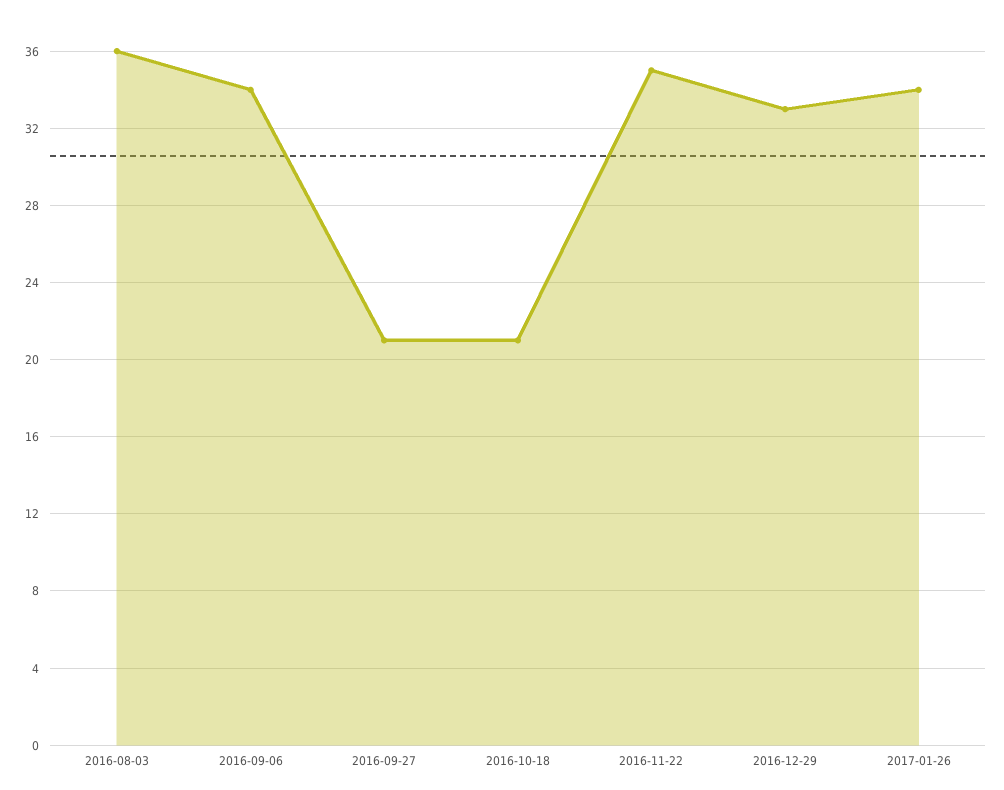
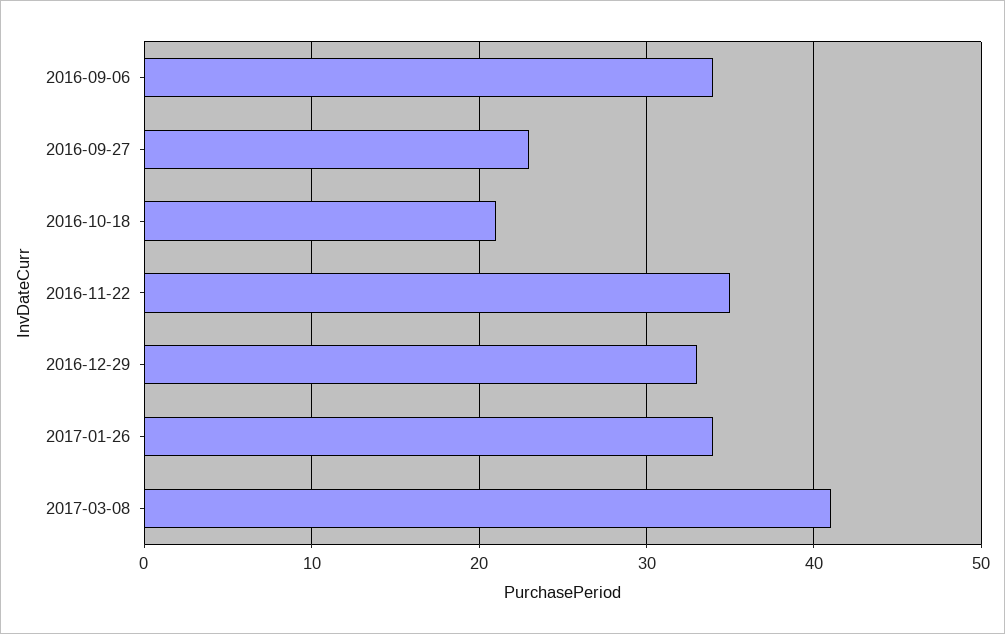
2016-08-03: 36 -> none
2016-09-27: 21 -> 23
2017-03-08: none -> 41

